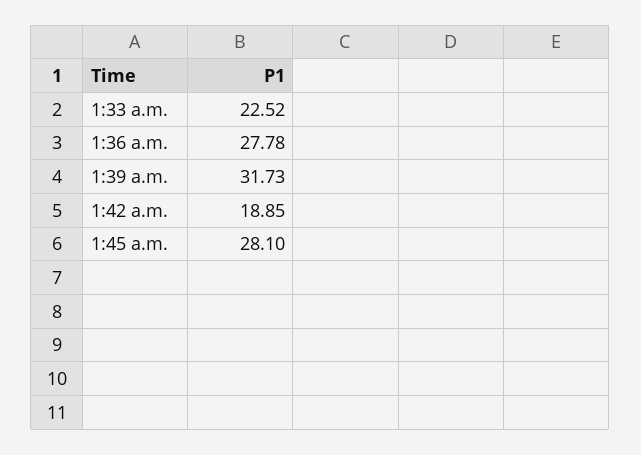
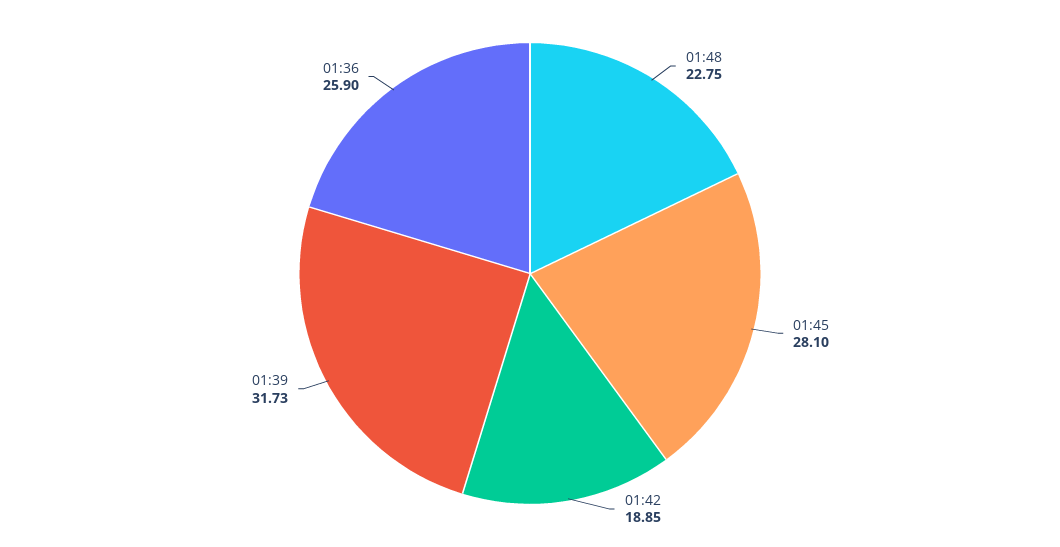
1:33 a.m.: 22.52 -> none
1:36 a.m.: 27.78 -> 25.9
01:48: none -> 22.75

